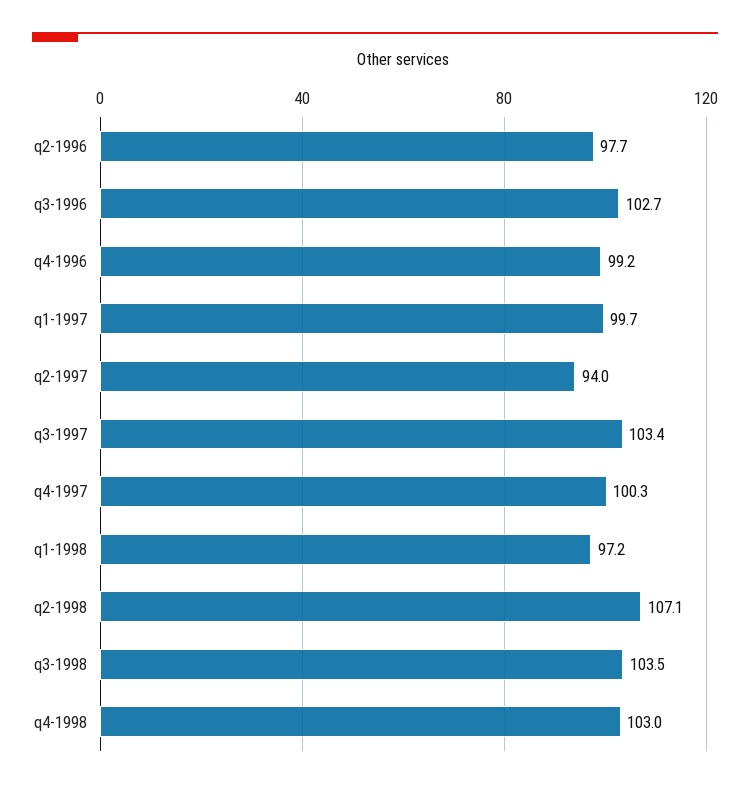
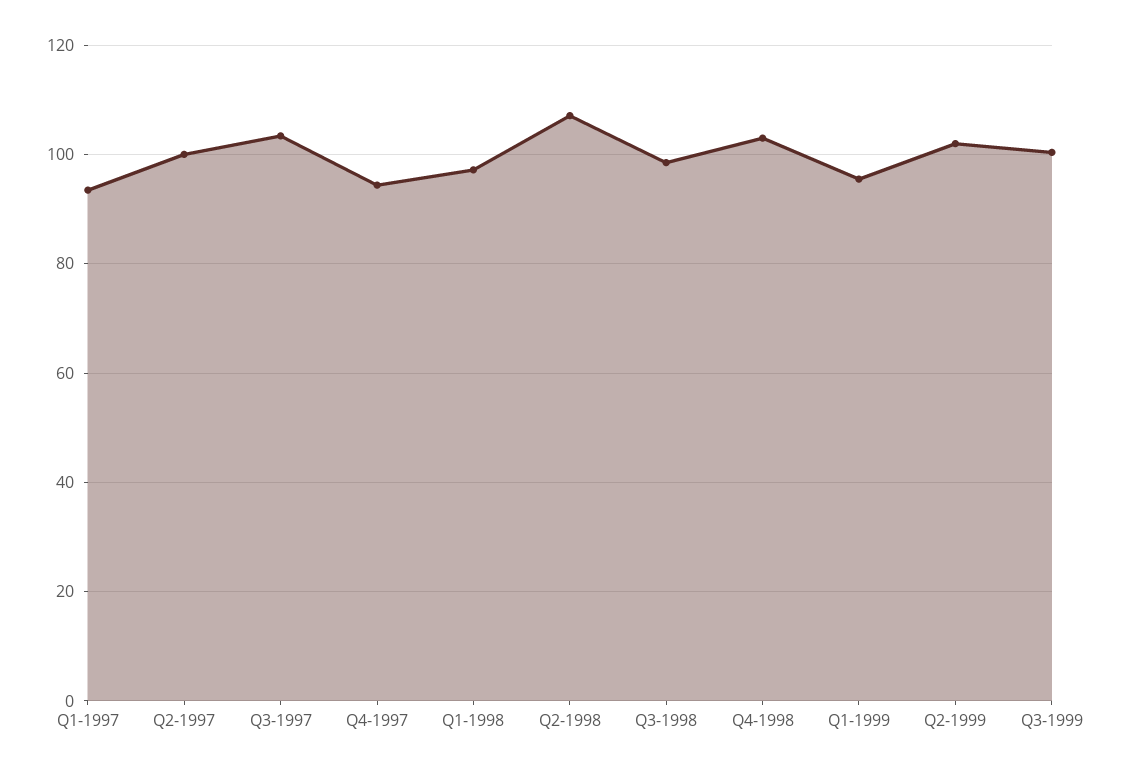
q2-1996: 97.7 -> none
q3-1996: 102.7 -> none
q4-1996: 99.2 -> none
q1-1997: 99.7 -> 94
q2-1997: 94 -> 100
q4-1997: 100.3 -> 94
q3-1998: 103.5 -> 98
Q1-1999: none -> 96
Q2-1999: none -> 102
Q3-1999: none -> 100

